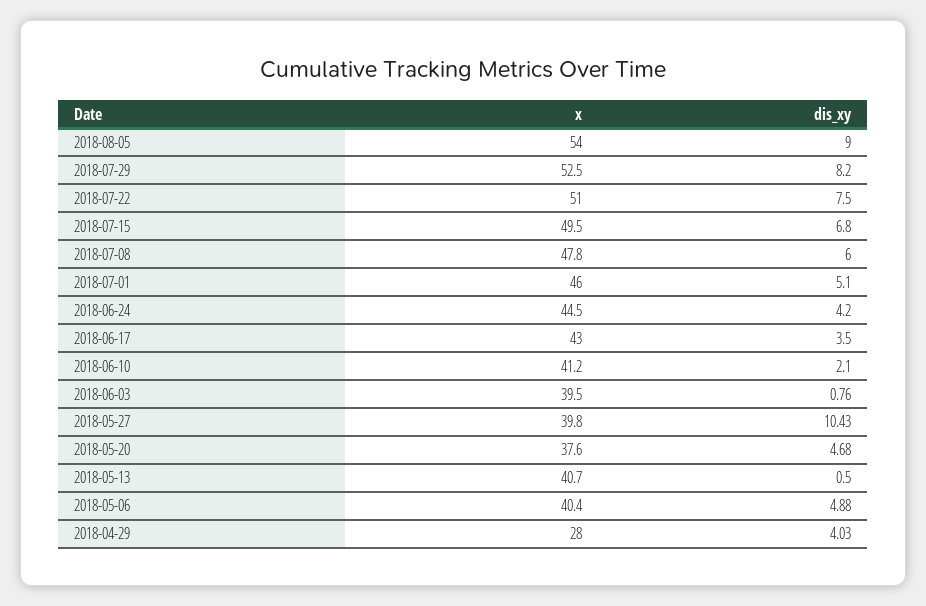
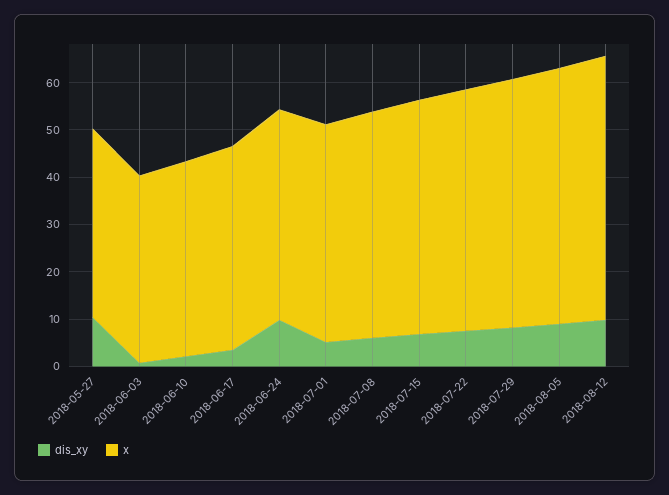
dis_xy, 2018-06-24: 4.2 -> 10
x, 2018-05-20: 37.6 -> none
dis_xy, 2018-05-20: 4.68 -> none
x, 2018-05-13: 40.7 -> none
dis_xy, 2018-05-13: 0.5 -> none
x, 2018-05-06: 40.4 -> none
dis_xy, 2018-05-06: 4.88 -> none
x, 2018-04-29: 28 -> none
dis_xy, 2018-04-29: 4.03 -> none
dis_xy, 2018-08-12: none -> 10
x, 2018-08-12: none -> 56

